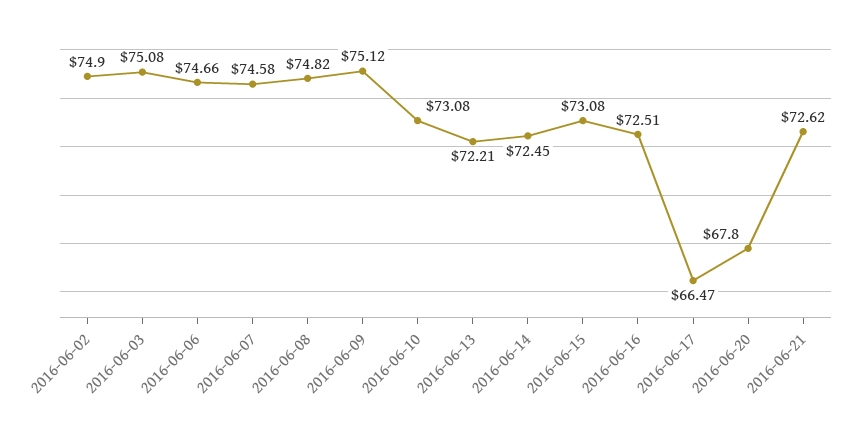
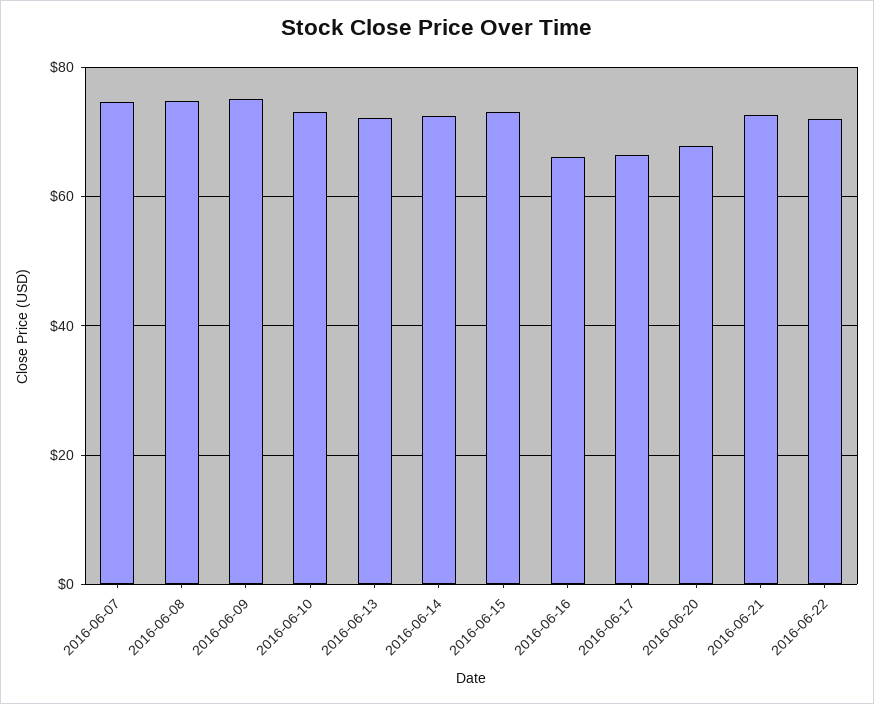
2016-06-02: 74.9 -> none
2016-06-03: 75.08 -> none
2016-06-06: 74.66 -> none
2016-06-16: 72.51 -> 66
2016-06-22: none -> 72

